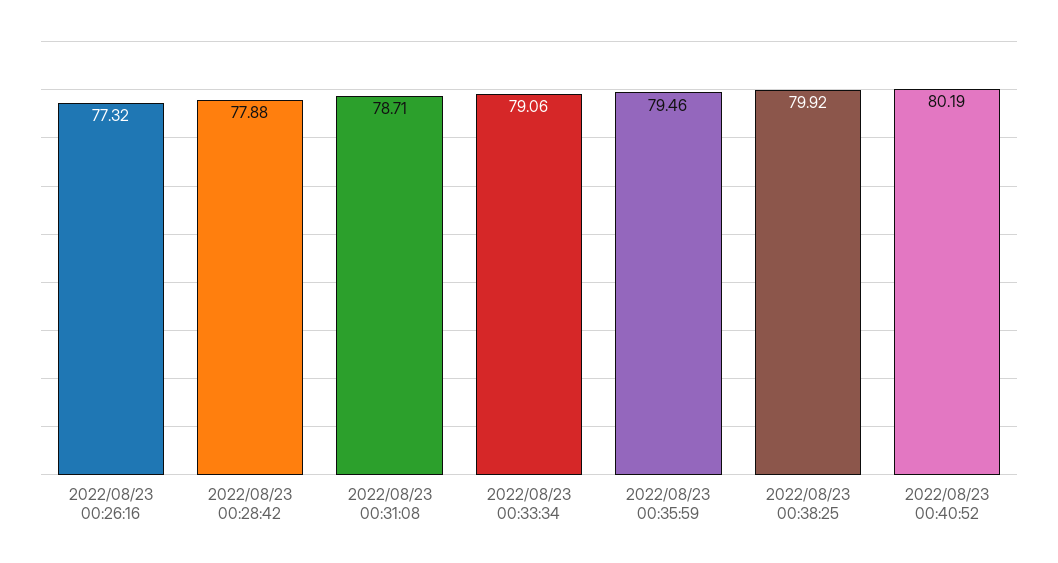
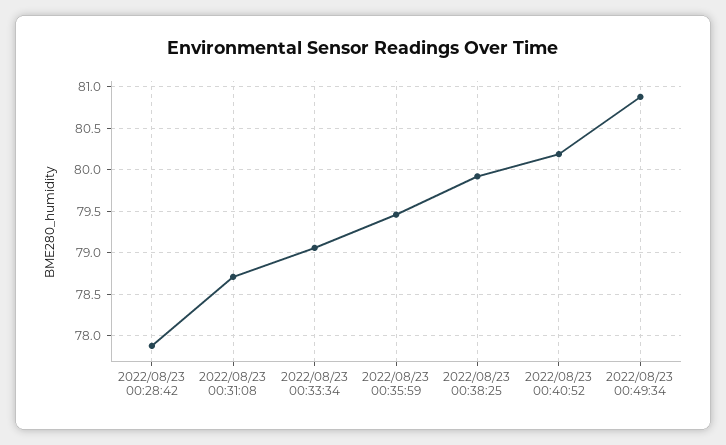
2022/08/23 00:26:16: 77.32 -> none
2022/08/23 00:49:34: none -> 80.9

